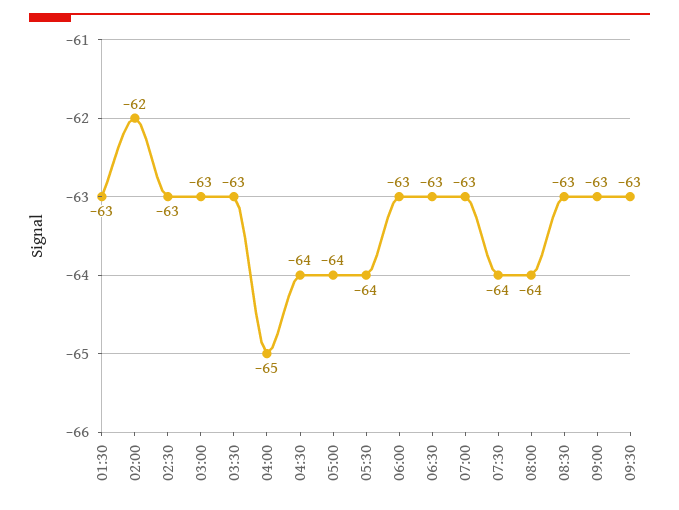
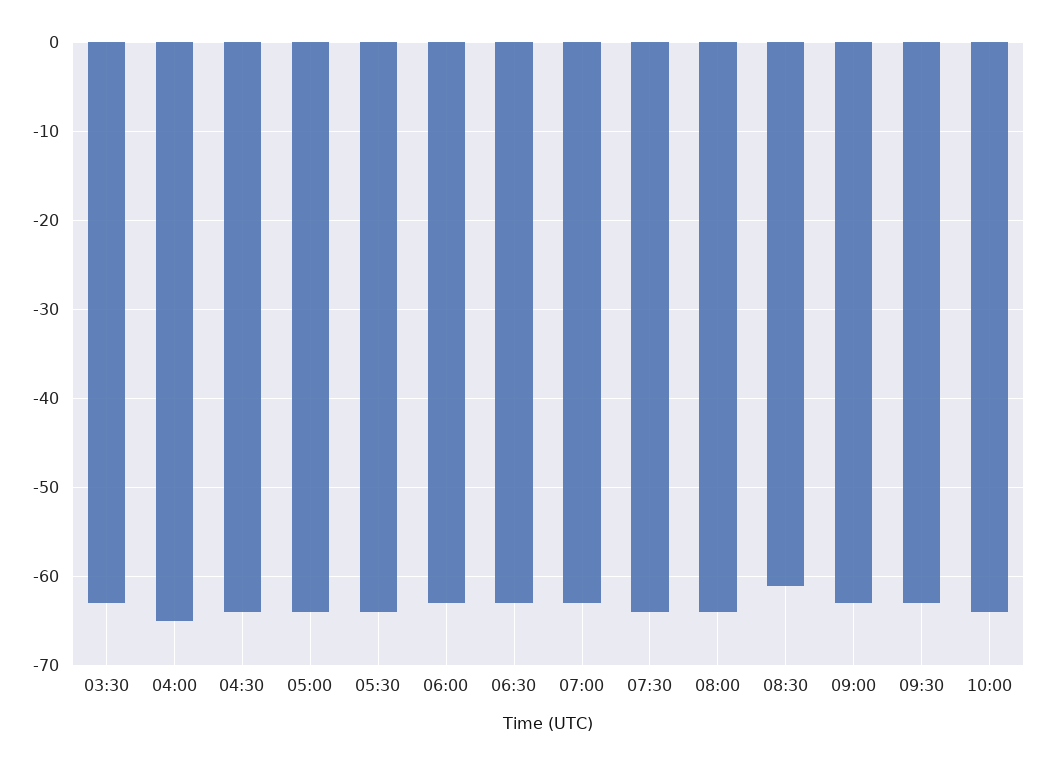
01:30: -63 -> none
02:00: -62 -> none
02:30: -63 -> none
03:00: -63 -> none
08:30: -63 -> -61
10:00: none -> -64

